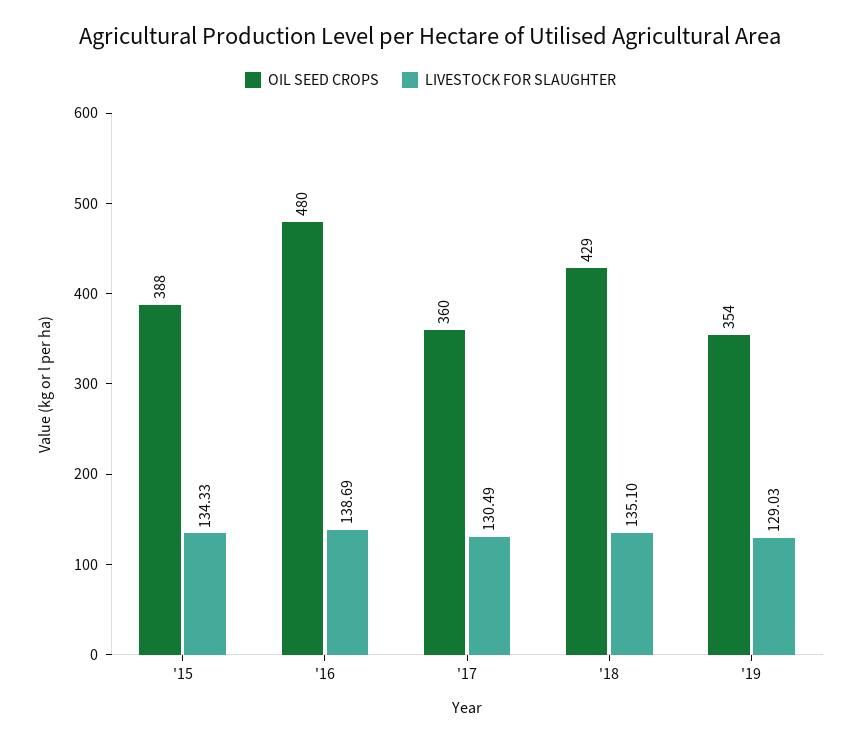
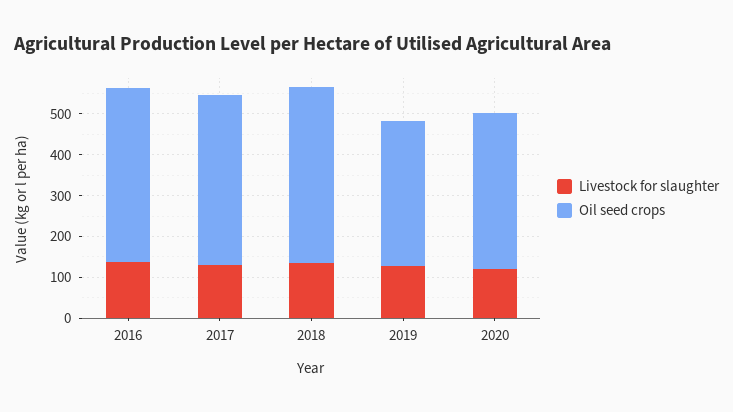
OIL SEED CROPS, '15: 388 -> none
LIVESTOCK FOR SLAUGHTER, '15: 134.33 -> none
OIL SEED CROPS, '16: 480 -> 420
OIL SEED CROPS, '17: 360 -> 420
LIVESTOCK FOR SLAUGHTER, 2020: none -> 120
OIL SEED CROPS, 2020: none -> 380

